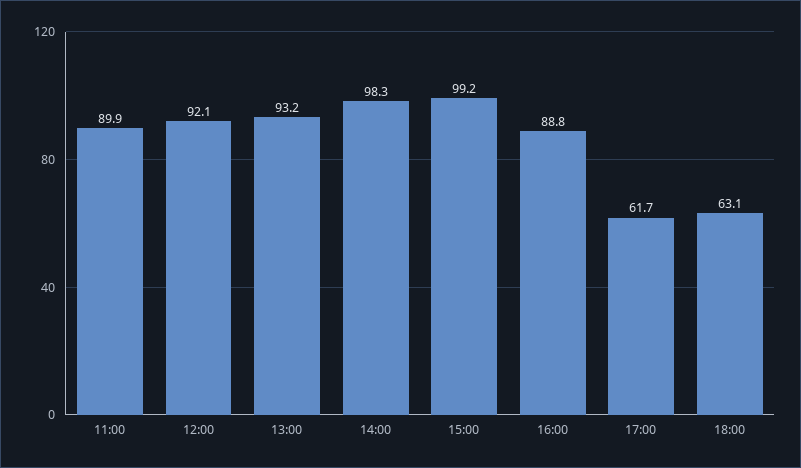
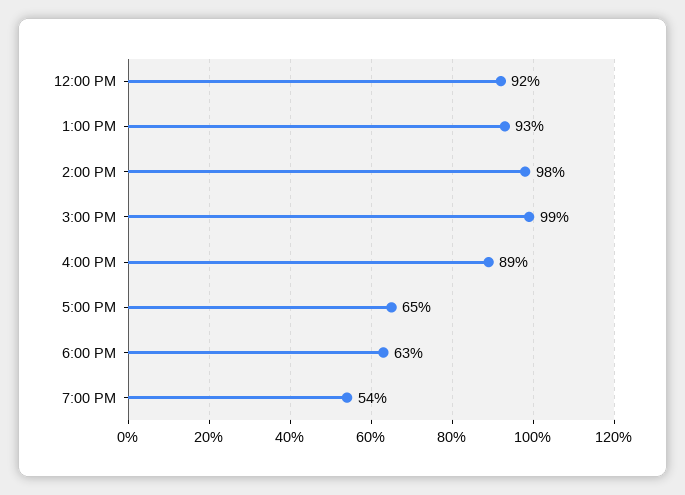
11:00: 89.9 -> none
17:00: 61.7 -> 65
7:00 PM: none -> 54

